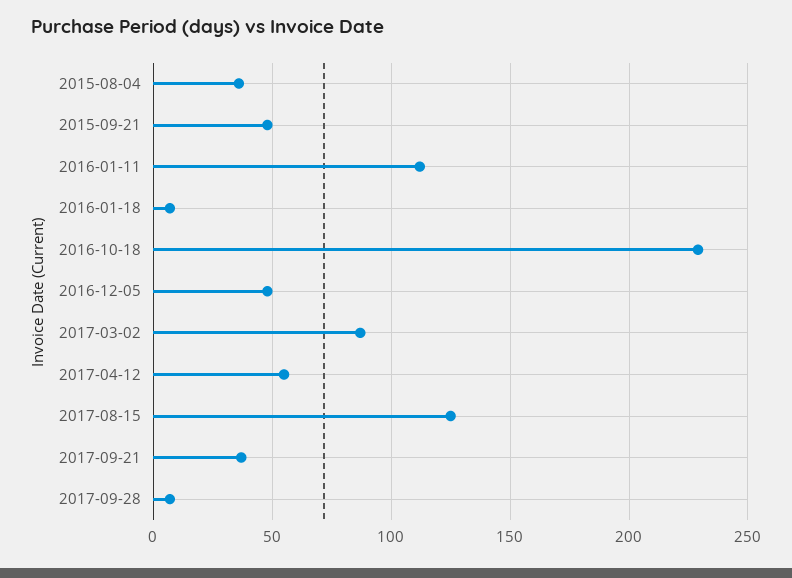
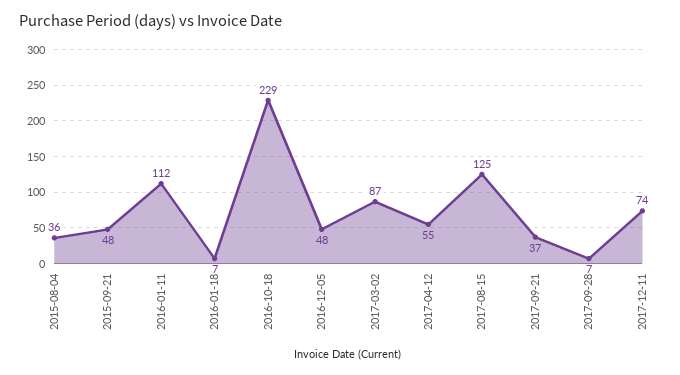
2017-12-11: none -> 74

